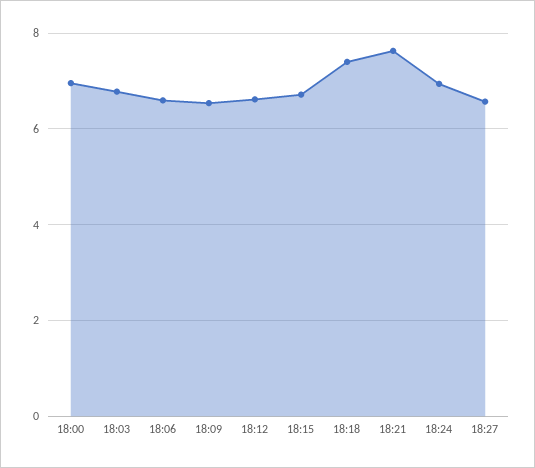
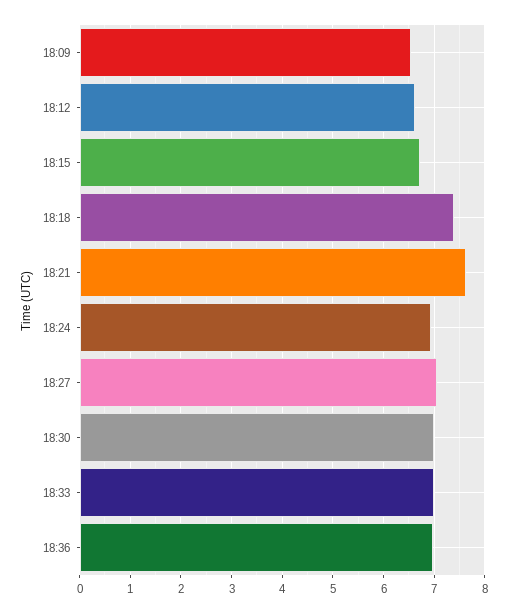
18:00: 7 -> none
18:03: 6.8 -> none
18:06: 6.6 -> none
18:27: 6.6 -> 7
18:30: none -> 7
18:33: none -> 7
18:36: none -> 7

